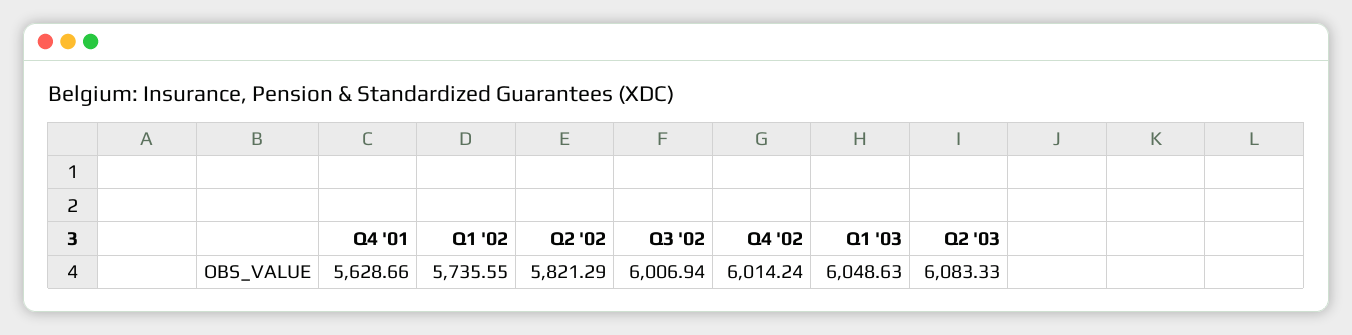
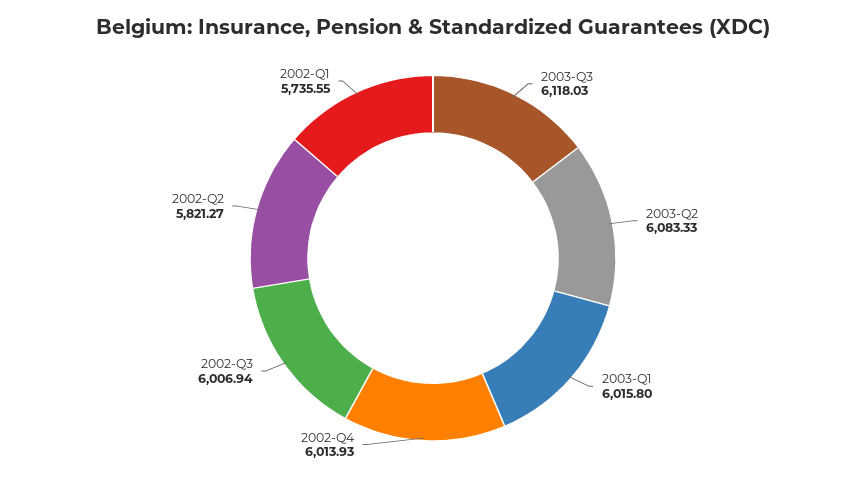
Q4 '01: 5628.66 -> none
Q2 '02: 5821.29 -> 5821.27
Q4 '02: 6014.24 -> 6013.93
Q1 '03: 6048.63 -> 6015.8
2003-Q3: none -> 6118.03

